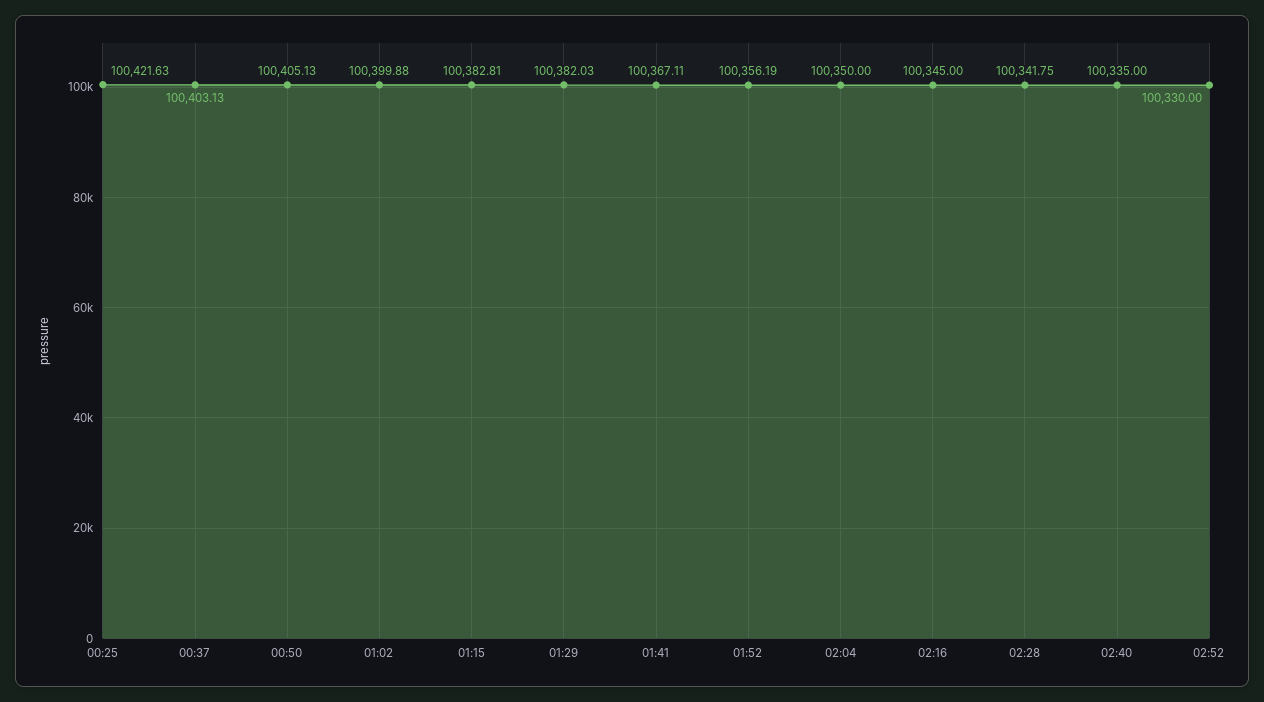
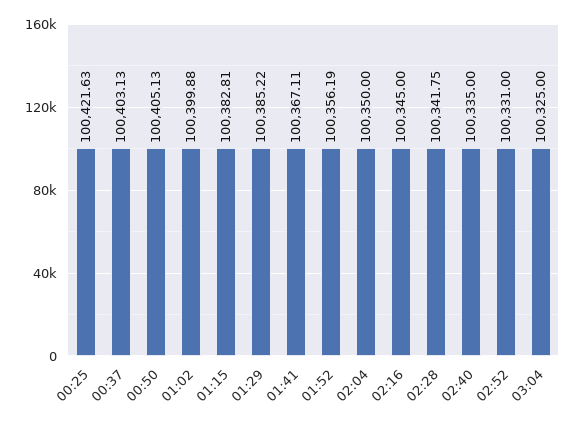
01:29: 100382.03 -> 100385.22
02:52: 100330 -> 100331
03:04: none -> 100325

